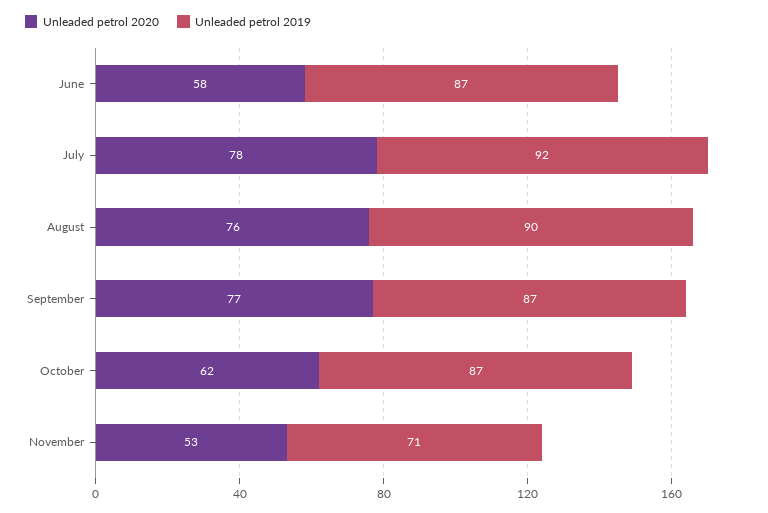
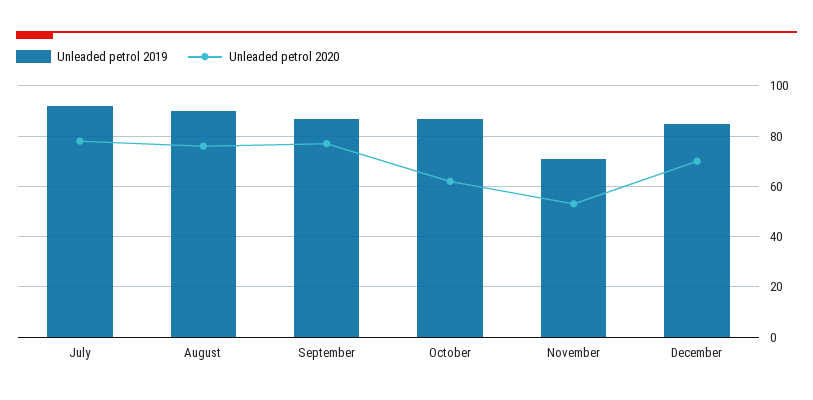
Unleaded petrol 2020, June: 58 -> none
Unleaded petrol 2019, June: 87 -> none
Unleaded petrol 2019, December: none -> 85
Unleaded petrol 2020, December: none -> 70

